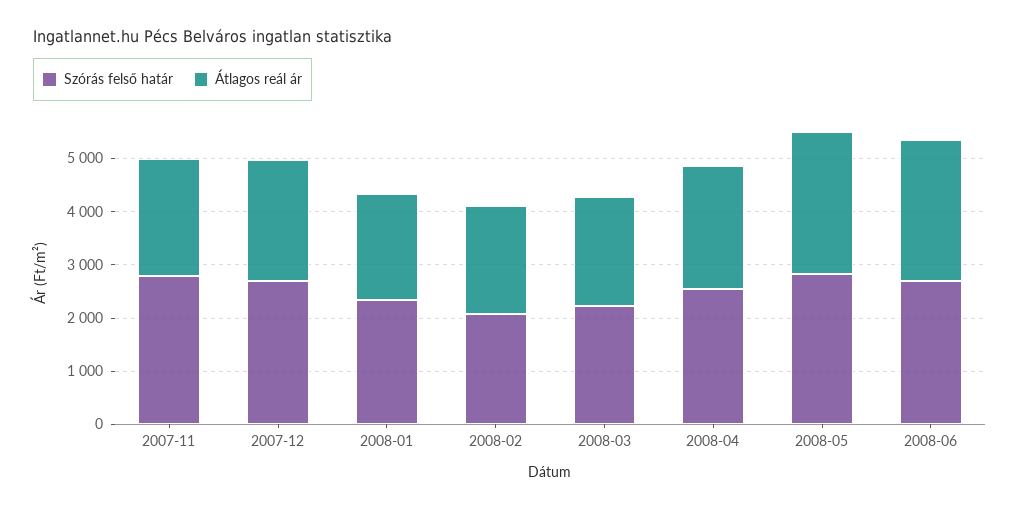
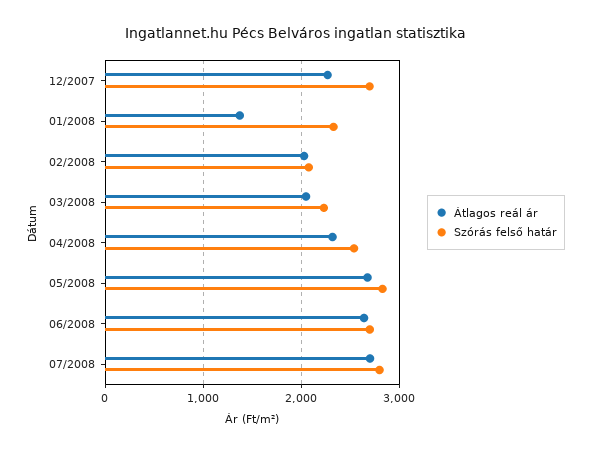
Szórás felső határ, 2007-11: 2800 -> none
Átlagos reál ár, 2007-11: 2200 -> none
Átlagos reál ár, 2008-01: 2000 -> 1400
Átlagos reál ár, 07/2008: none -> 2700
Szórás felső határ, 07/2008: none -> 2800

